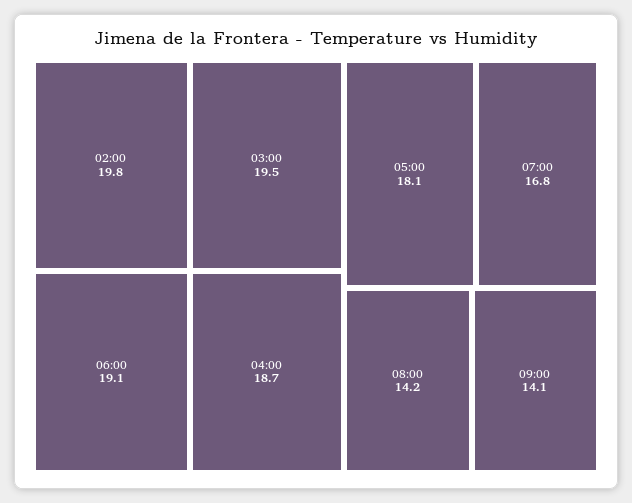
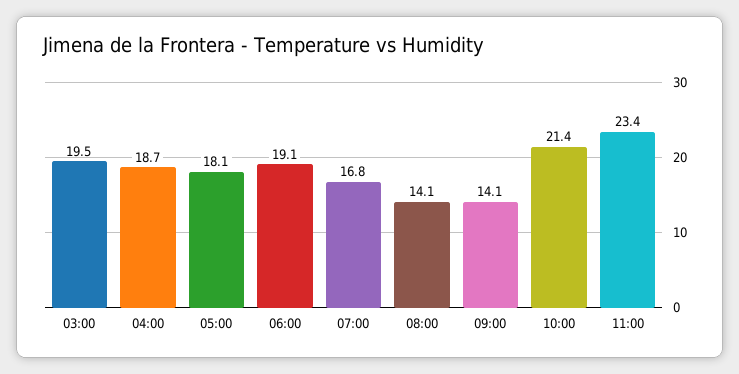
02:00: 19.8 -> none
08:00: 14.2 -> 14.1
10:00: none -> 21.4
11:00: none -> 23.4

